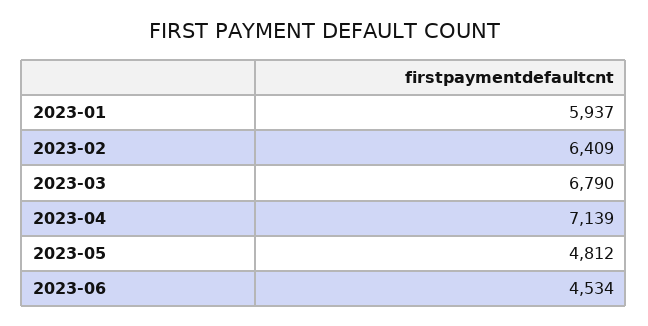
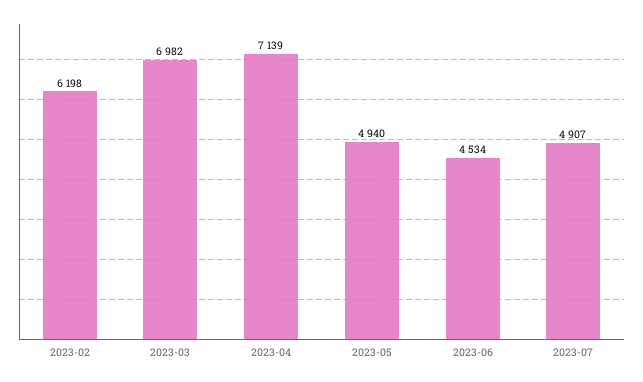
2023-01: 5937 -> none
2023-02: 6409 -> 6198
2023-03: 6790 -> 6982
2023-05: 4812 -> 4940
2023-07: none -> 4907

